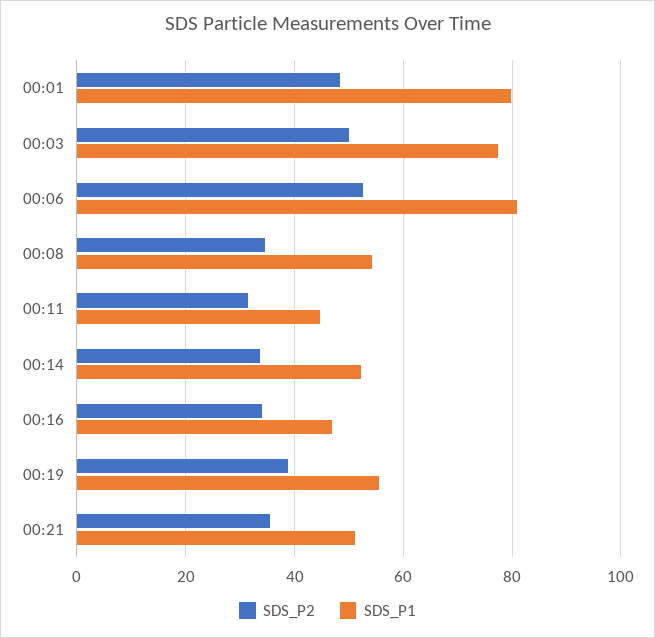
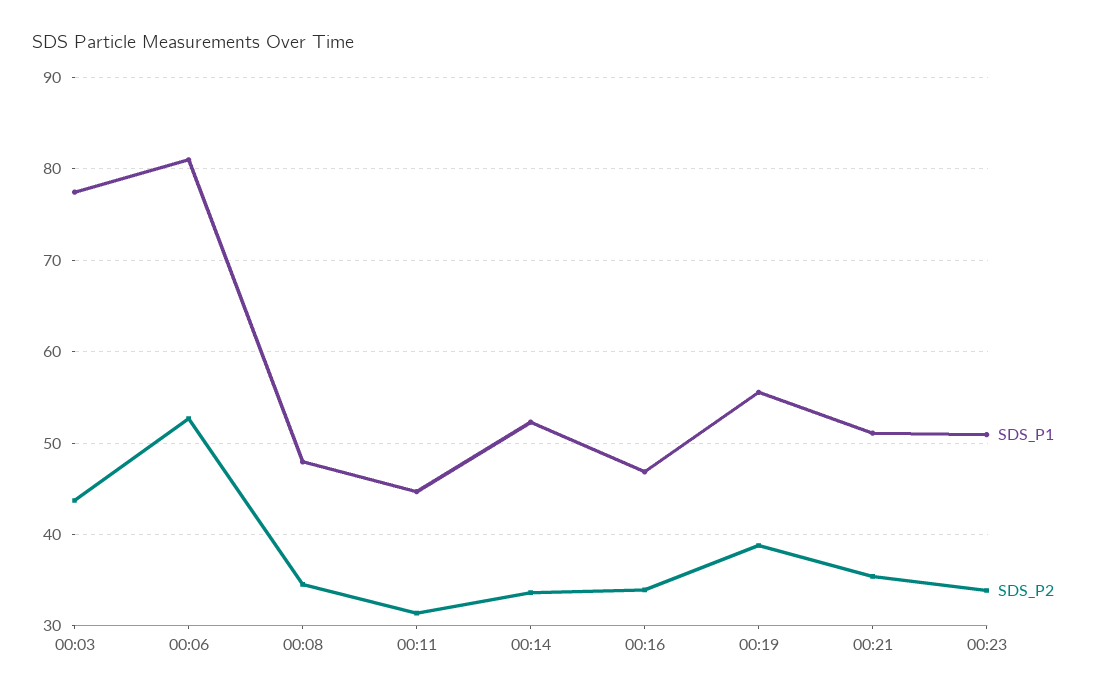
SDS_P2, 00:01: 48 -> none
SDS_P1, 00:01: 80 -> none
SDS_P2, 00:03: 50 -> 44
SDS_P1, 00:08: 54 -> 48
SDS_P1, 00:23: none -> 51
SDS_P2, 00:23: none -> 34

